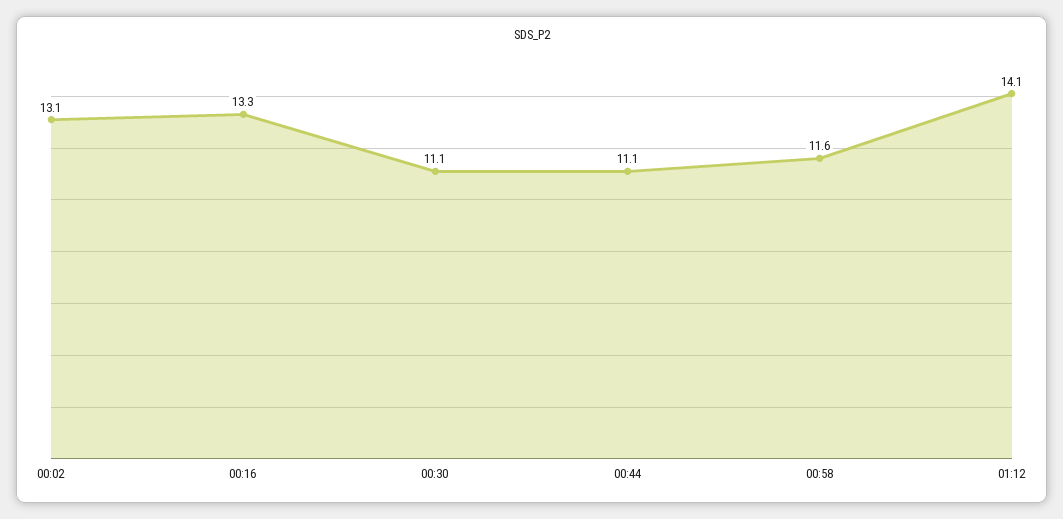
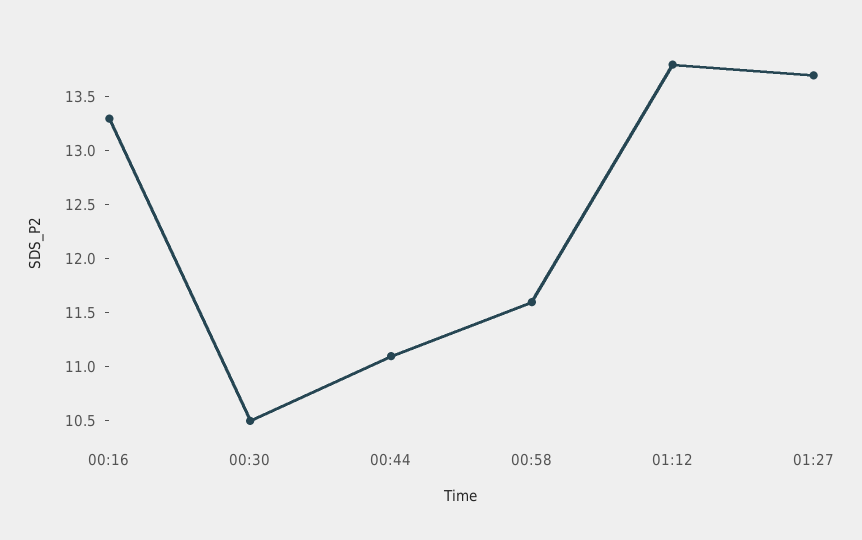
00:02: 13.1 -> none
00:30: 11.1 -> 10.5
01:12: 14.1 -> 13.8
01:27: none -> 13.7

